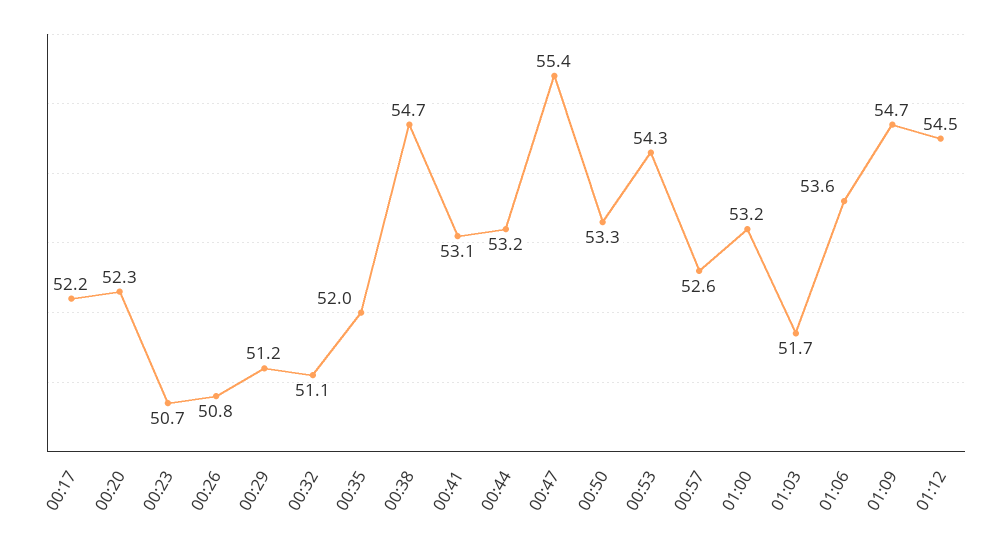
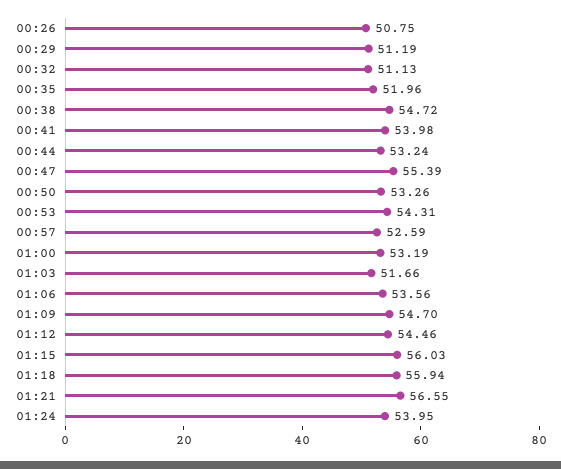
00:17: 52.2 -> none
00:20: 52.3 -> none
00:23: 50.7 -> none
00:41: 53.1 -> 53.98
01:15: none -> 56.03
01:18: none -> 55.94
01:21: none -> 56.55
01:24: none -> 53.95

